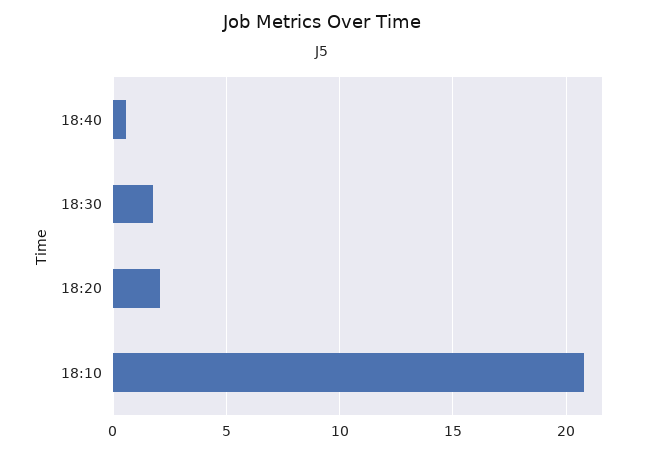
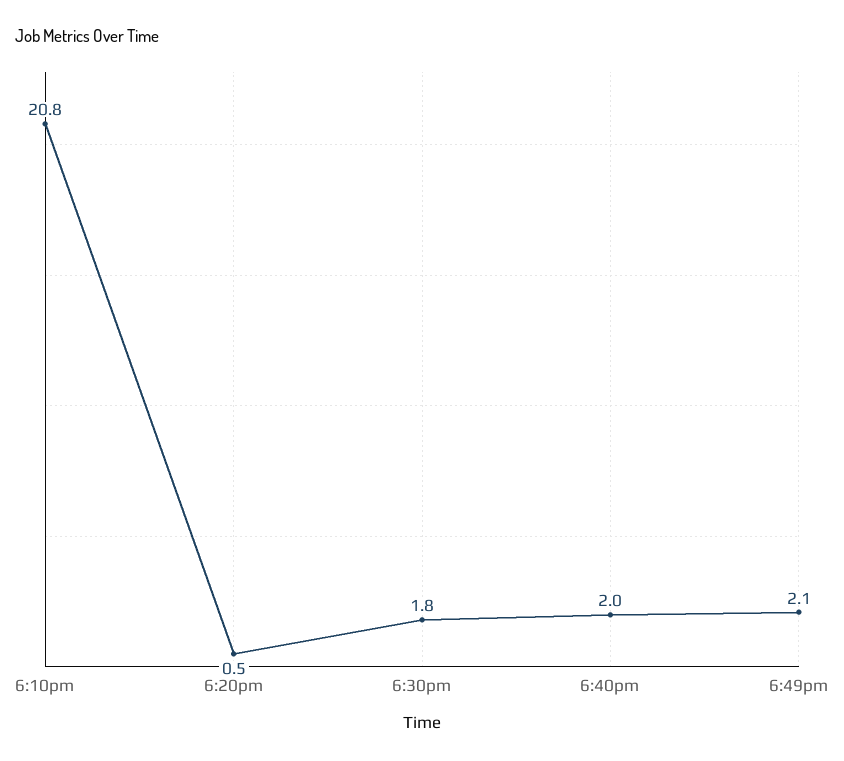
18:40: 0.5 -> 2
18:20: 2 -> 0.5
6:49pm: none -> 2.1

